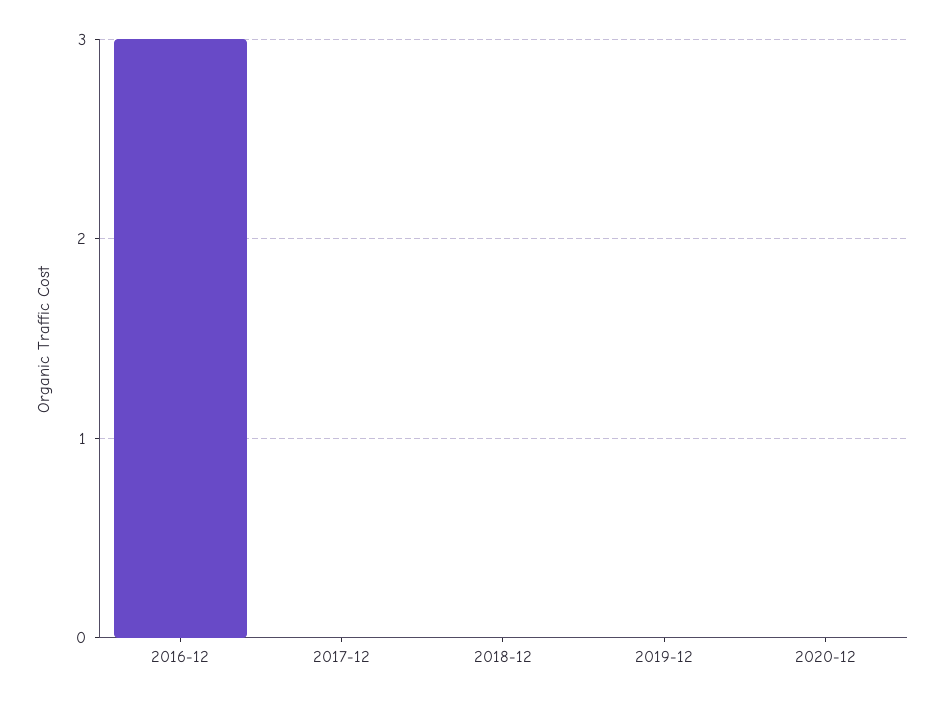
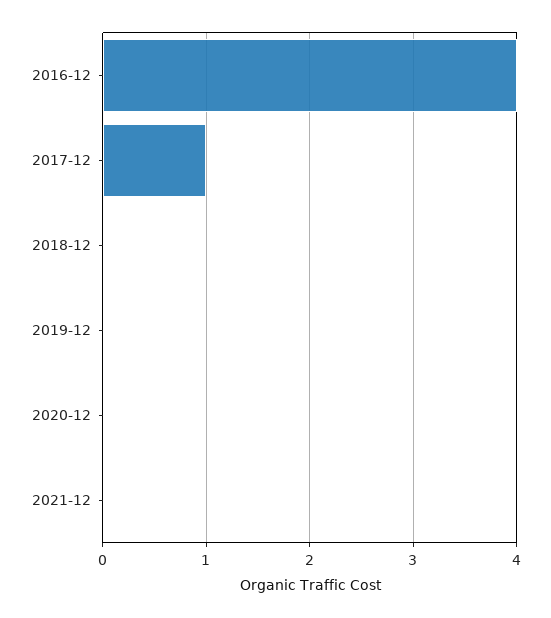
2016-12: 3 -> 4
2017-12: 0 -> 1
2021-12: none -> 0

